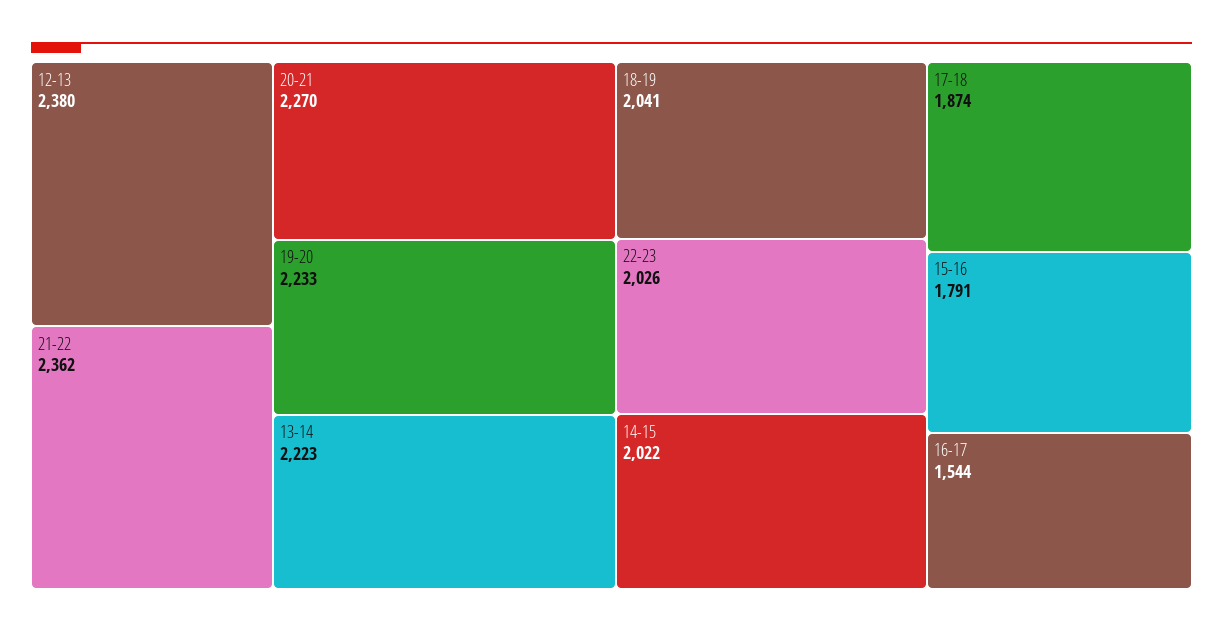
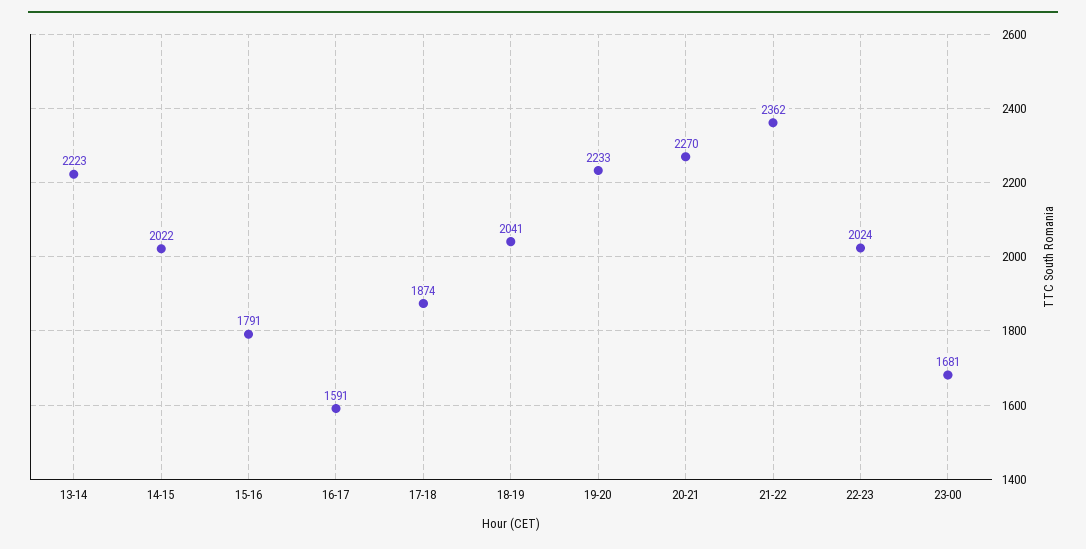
12-13: 2380 -> none
22-23: 2026 -> 2024
16-17: 1544 -> 1591
23-00: none -> 1681

